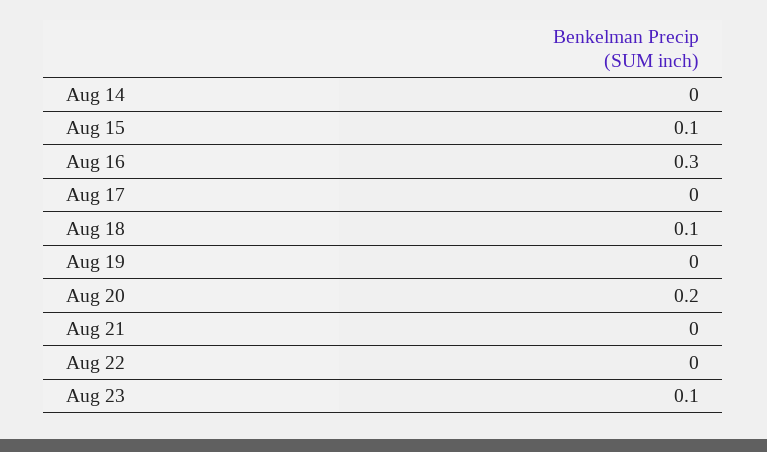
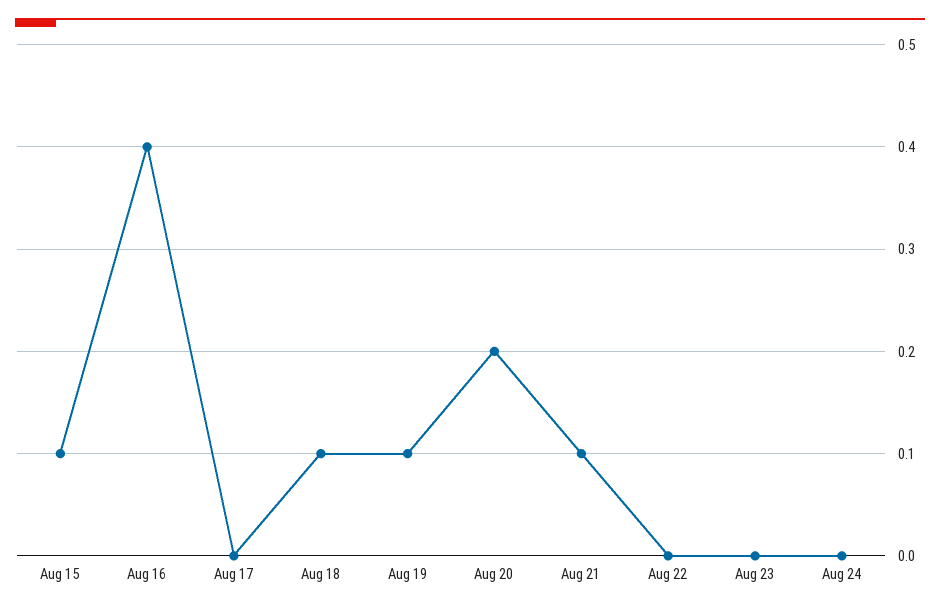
Aug 14: 0 -> none
Aug 16: 0.3 -> 0.4
Aug 19: 0 -> 0.1
Aug 21: 0 -> 0.1
Aug 23: 0.1 -> 0
Aug 24: none -> 0

